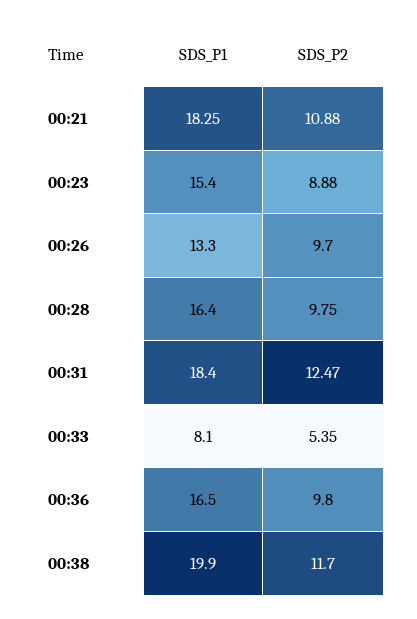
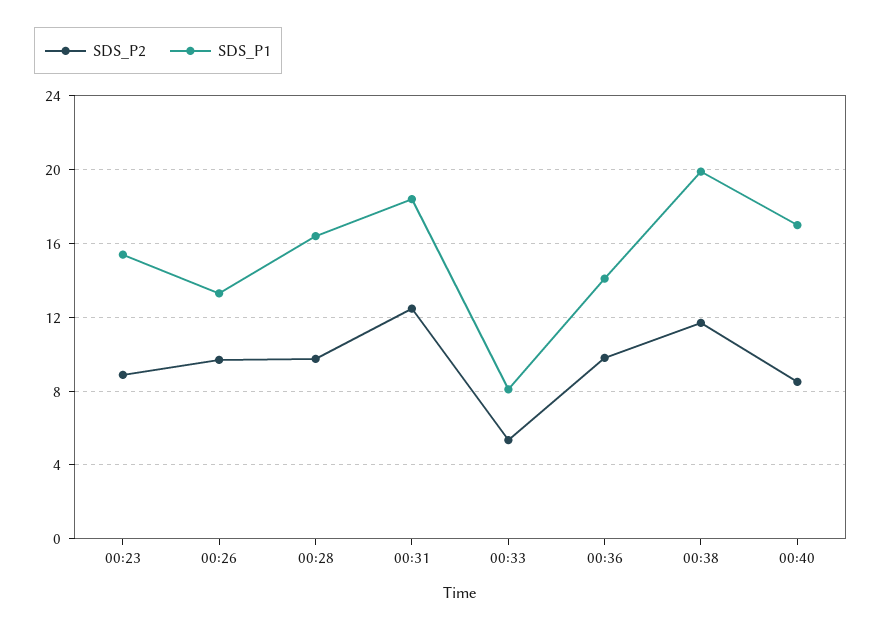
SDS_P1, 00:21: 18.25 -> none
SDS_P2, 00:21: 10.88 -> none
SDS_P1, 00:36: 16.5 -> 14
SDS_P2, 00:40: none -> 8.5
SDS_P1, 00:40: none -> 17

